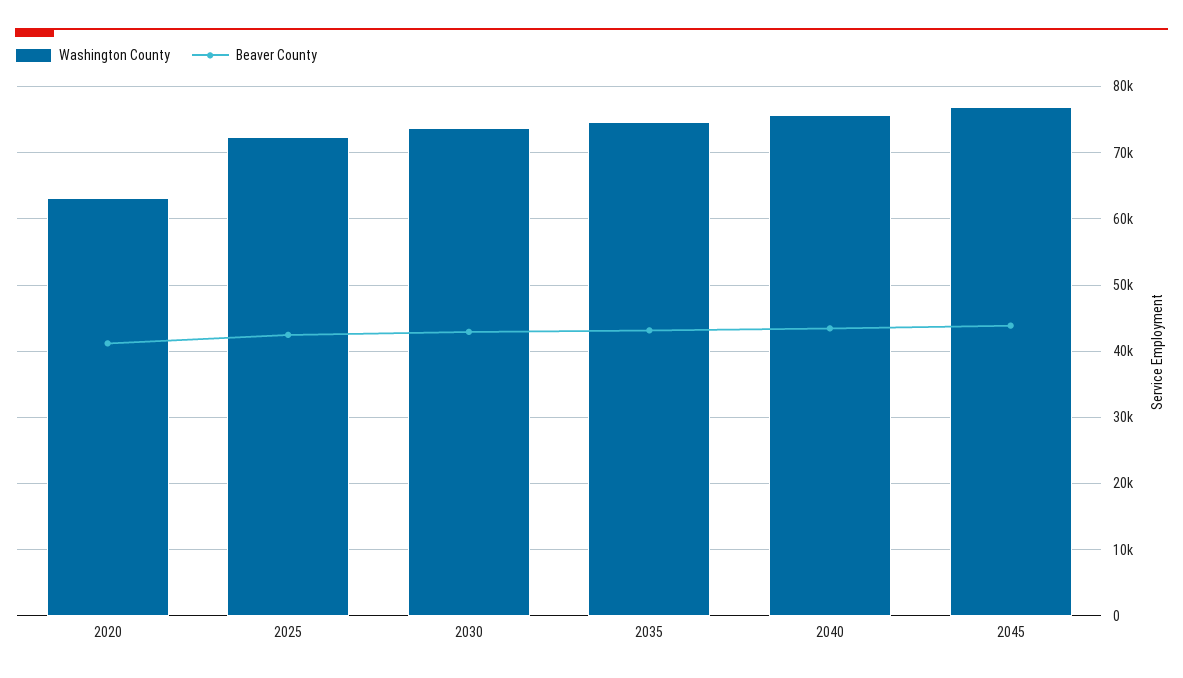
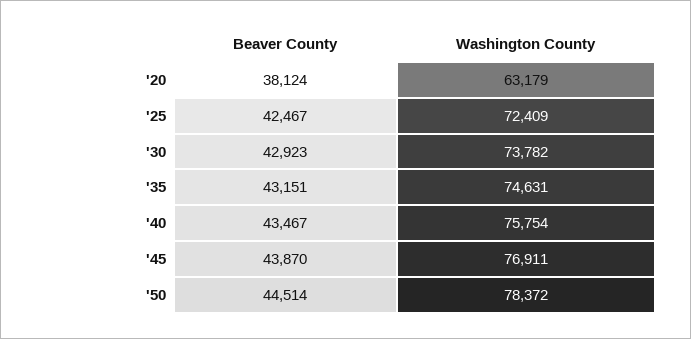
Beaver County, 2020: 41000 -> 38124
Beaver County, '50: none -> 44514
Washington County, '50: none -> 78372

